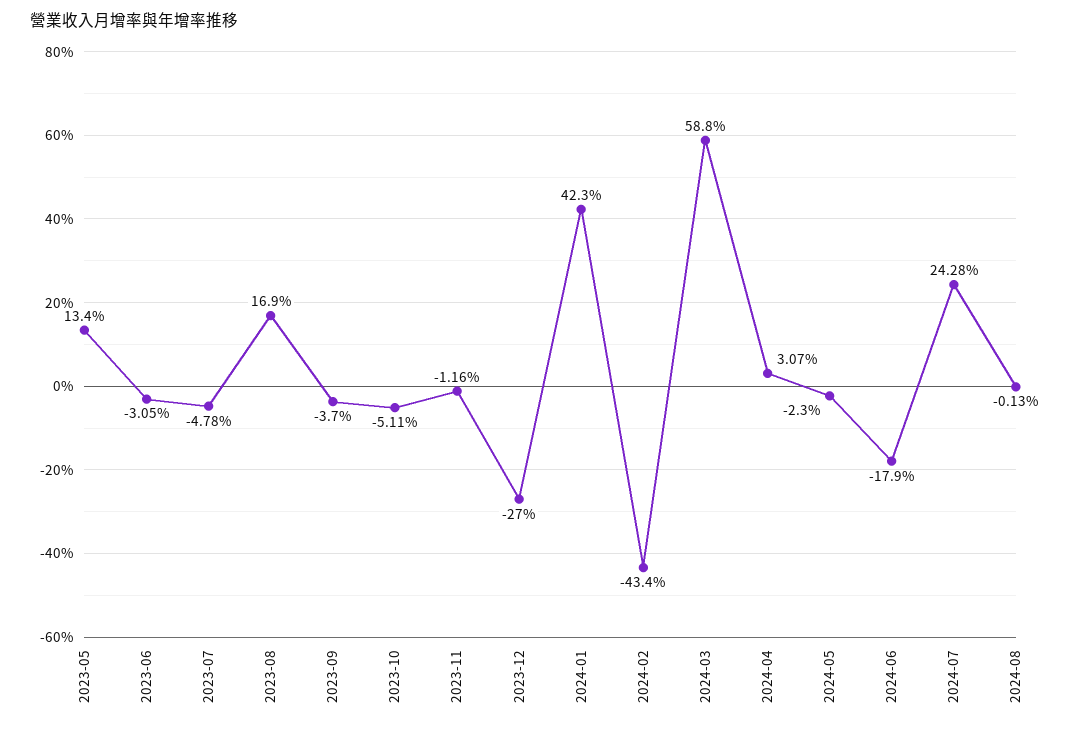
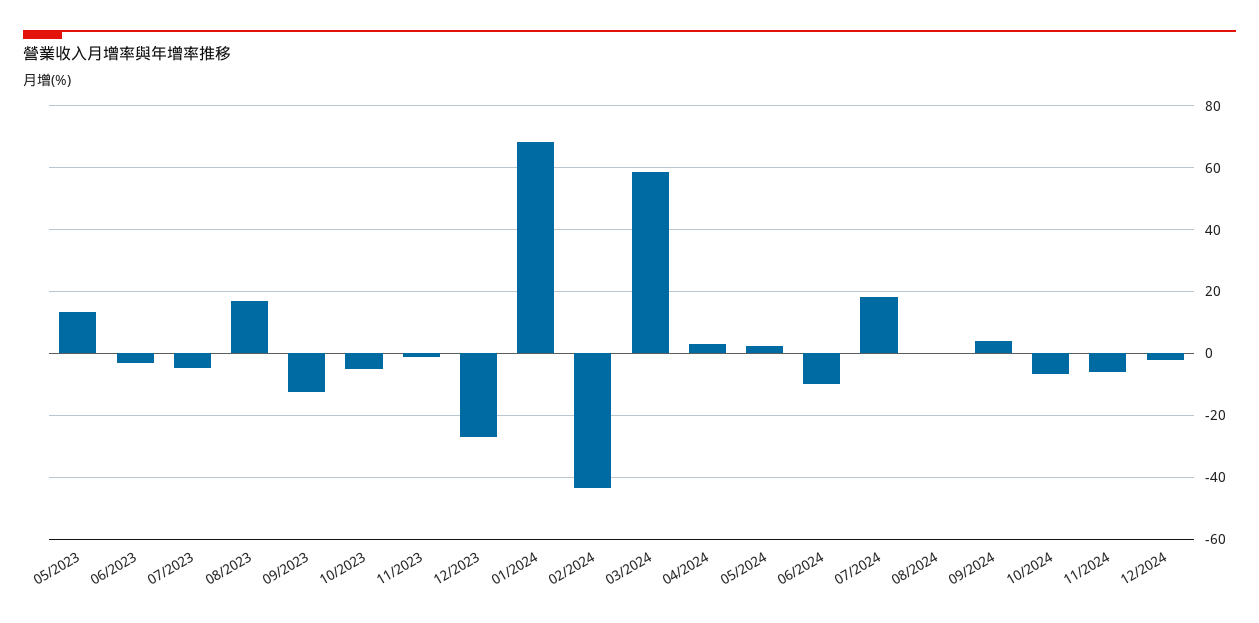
2023-09: -3.7 -> -12
2024-01: 42.3 -> 68
2024-05: -2.3 -> 2
2024-06: -17.9 -> -10
2024-07: 24.28 -> 18
09/2024: none -> 4
10/2024: none -> -6
11/2024: none -> -6
12/2024: none -> -2

